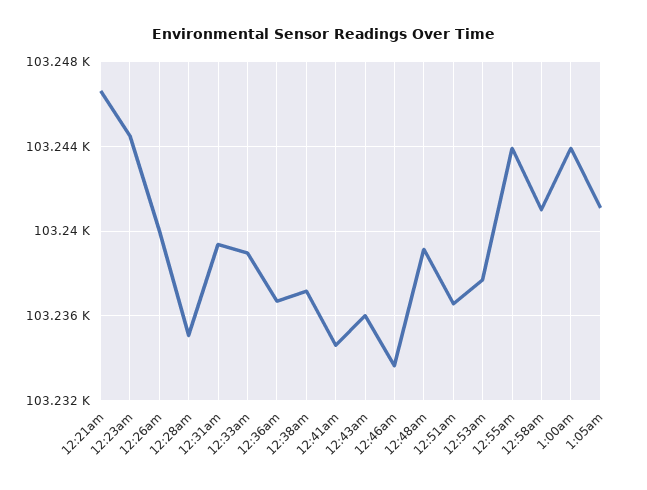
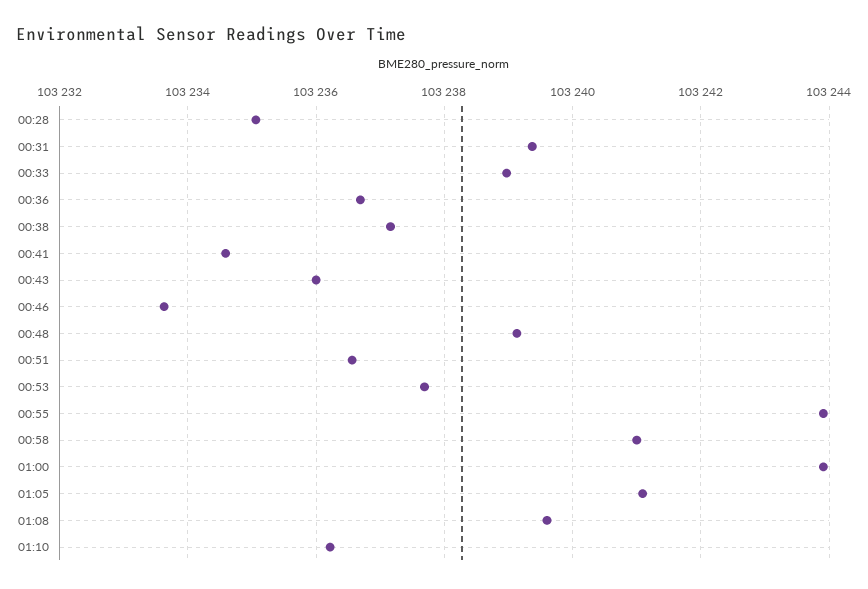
12:21am: 103246.5 -> none
12:23am: 103244.5 -> none
12:26am: 103240 -> none
01:08: none -> 103239.6
01:10: none -> 103236.2

